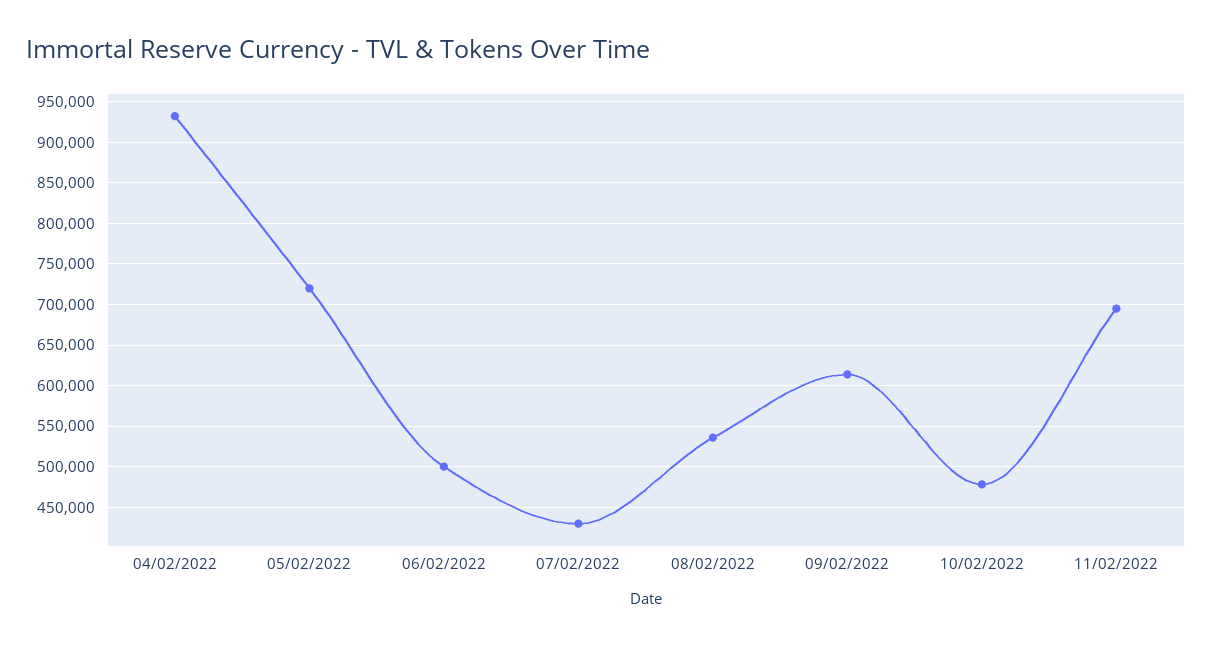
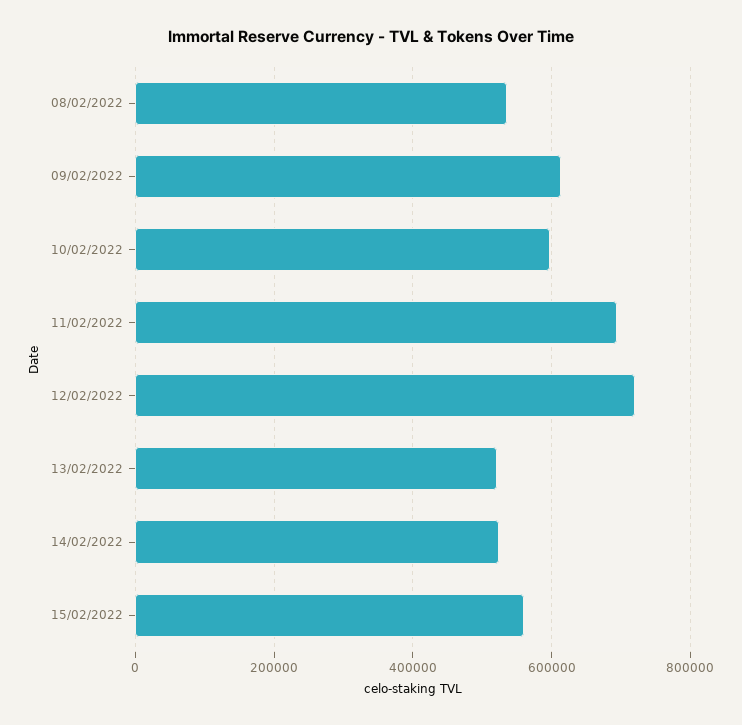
04/02/2022: 930000 -> none
05/02/2022: 720000 -> none
06/02/2022: 500000 -> none
07/02/2022: 430000 -> none
10/02/2022: 480000 -> 600000
12/02/2022: none -> 720000
13/02/2022: none -> 520000
14/02/2022: none -> 520000
15/02/2022: none -> 560000

